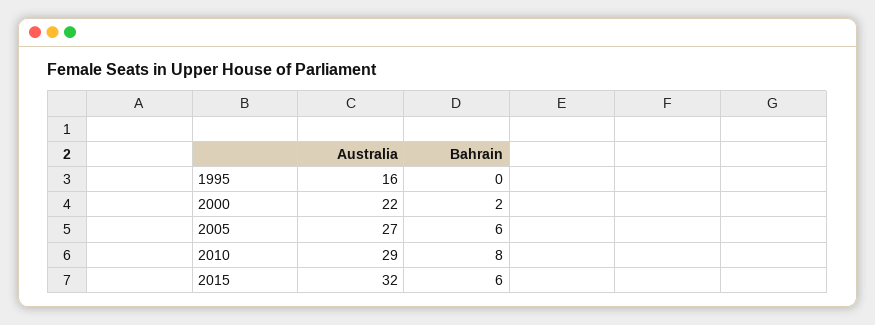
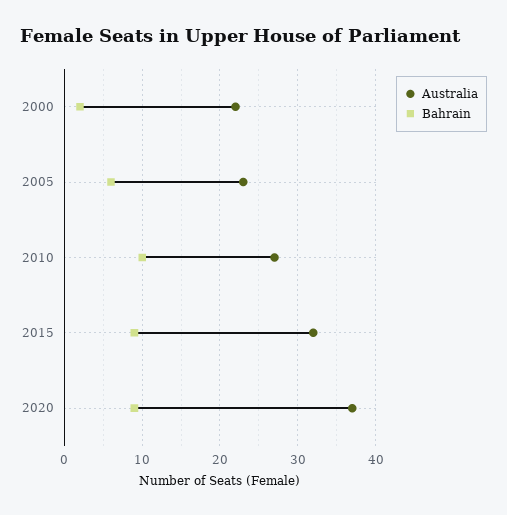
Australia, 1995: 16 -> none
Bahrain, 1995: 0 -> none
Australia, 2005: 27 -> 23
Australia, 2010: 29 -> 27
Bahrain, 2010: 8 -> 10
Bahrain, 2015: 6 -> 9
Australia, 2020: none -> 37
Bahrain, 2020: none -> 9

